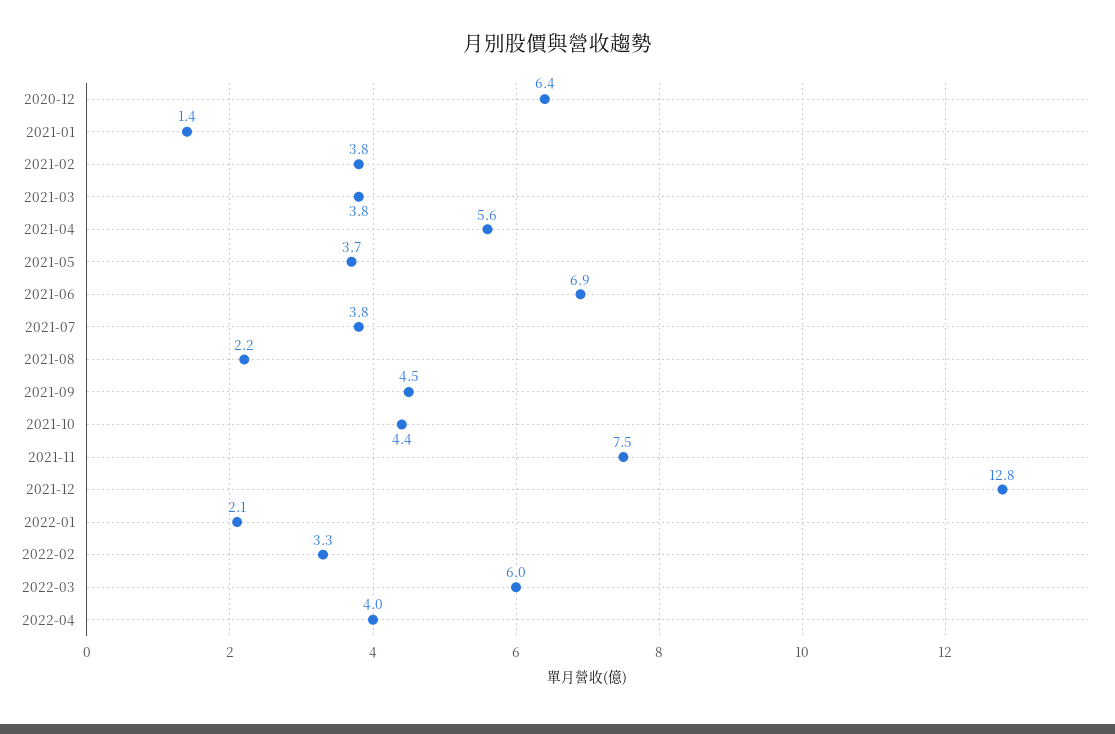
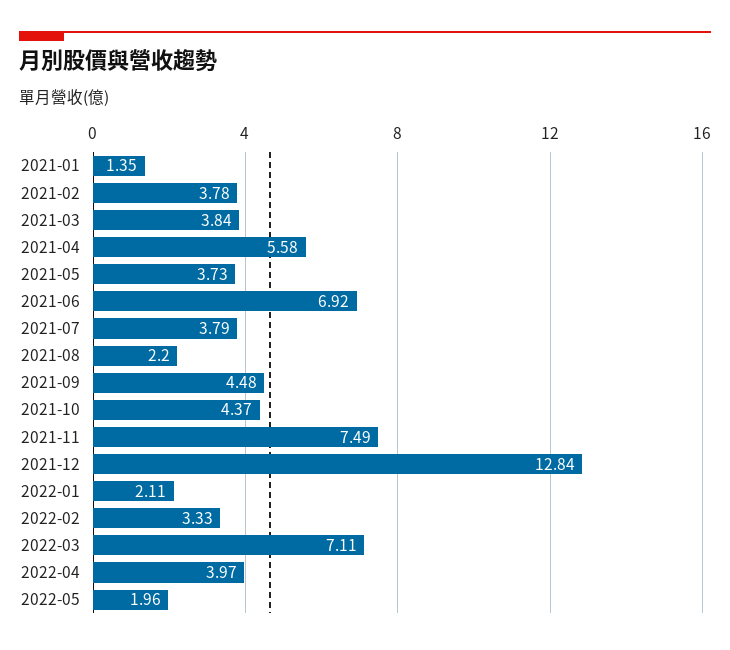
2020-12: 6.4 -> none
2022-03: 6 -> 7.11
2022-05: none -> 1.96

